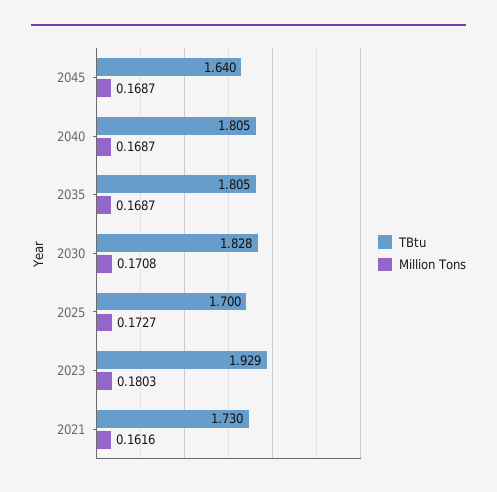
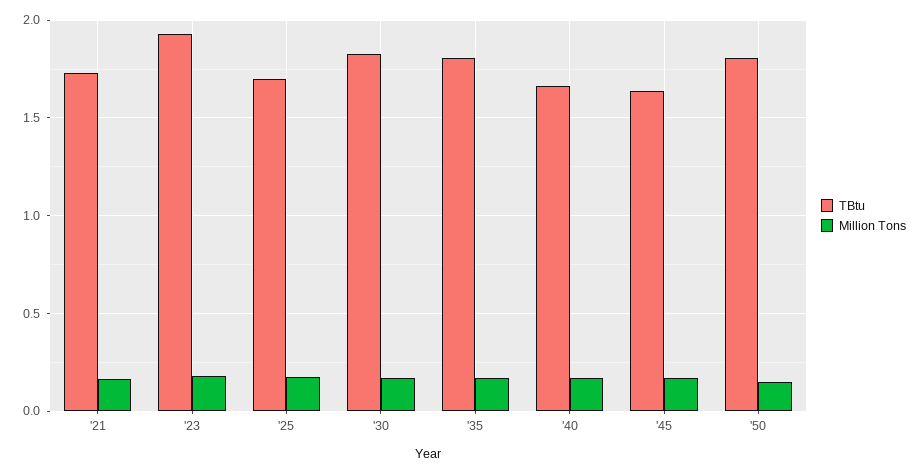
TBtu, 2040: 1.805 -> 1.65
TBtu, '50: none -> 1.8
Million Tons, '50: none -> 0.15

